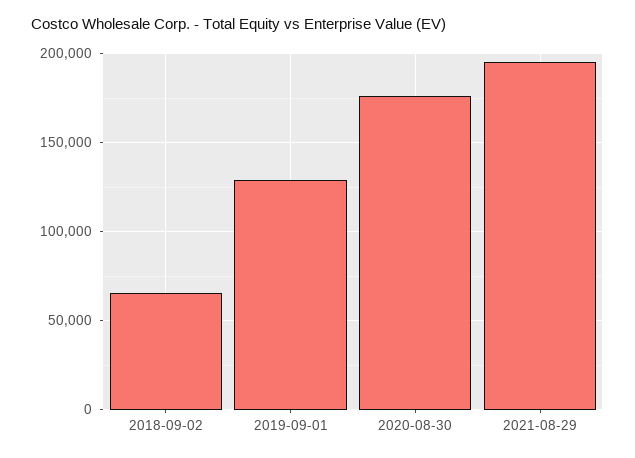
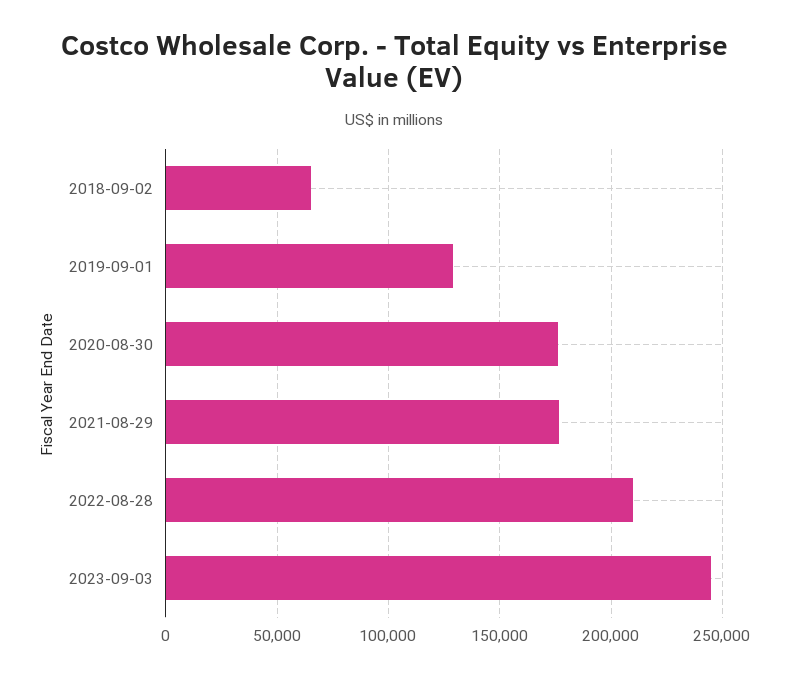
2021-08-29: 195000 -> 175000
2022-08-28: none -> 210000
2023-09-03: none -> 245000

